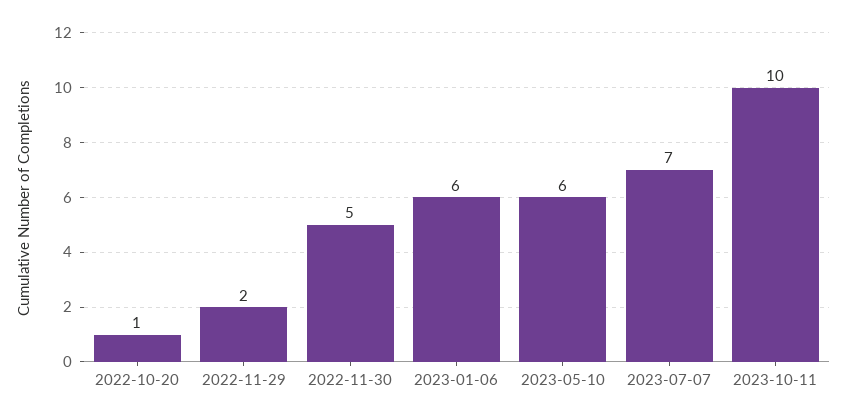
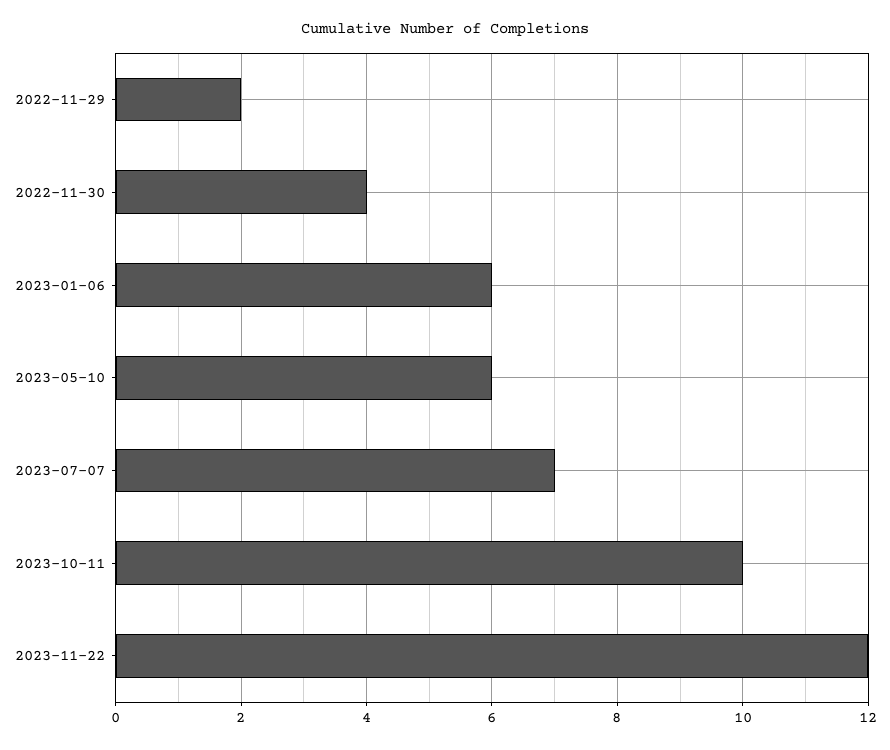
2022-10-20: 1 -> none
2022-11-30: 5 -> 4
2023-11-22: none -> 12

